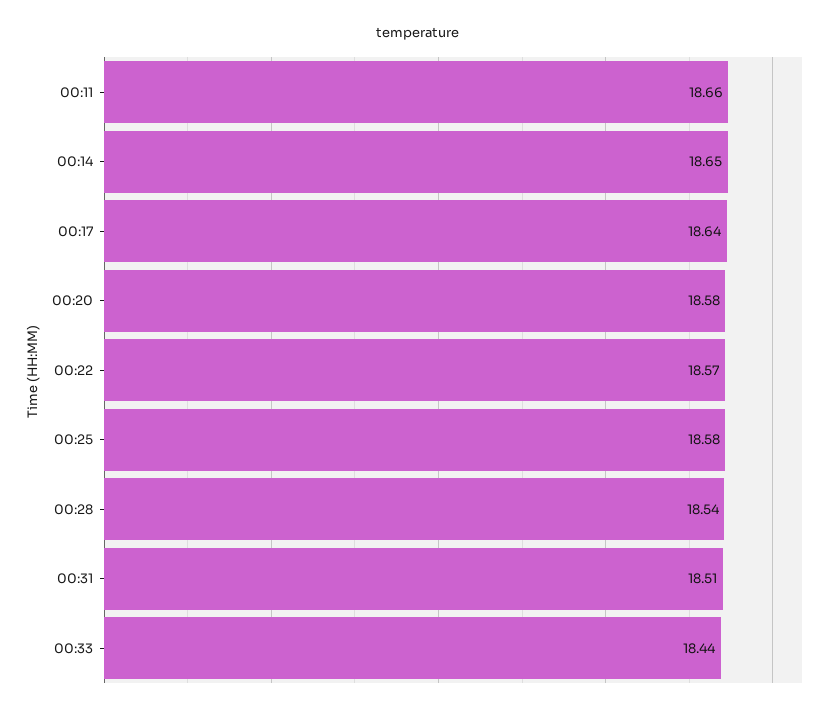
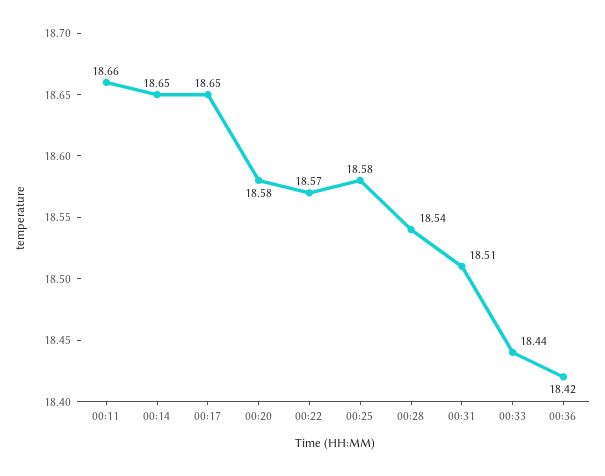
00:17: 18.64 -> 18.65
00:36: none -> 18.42

